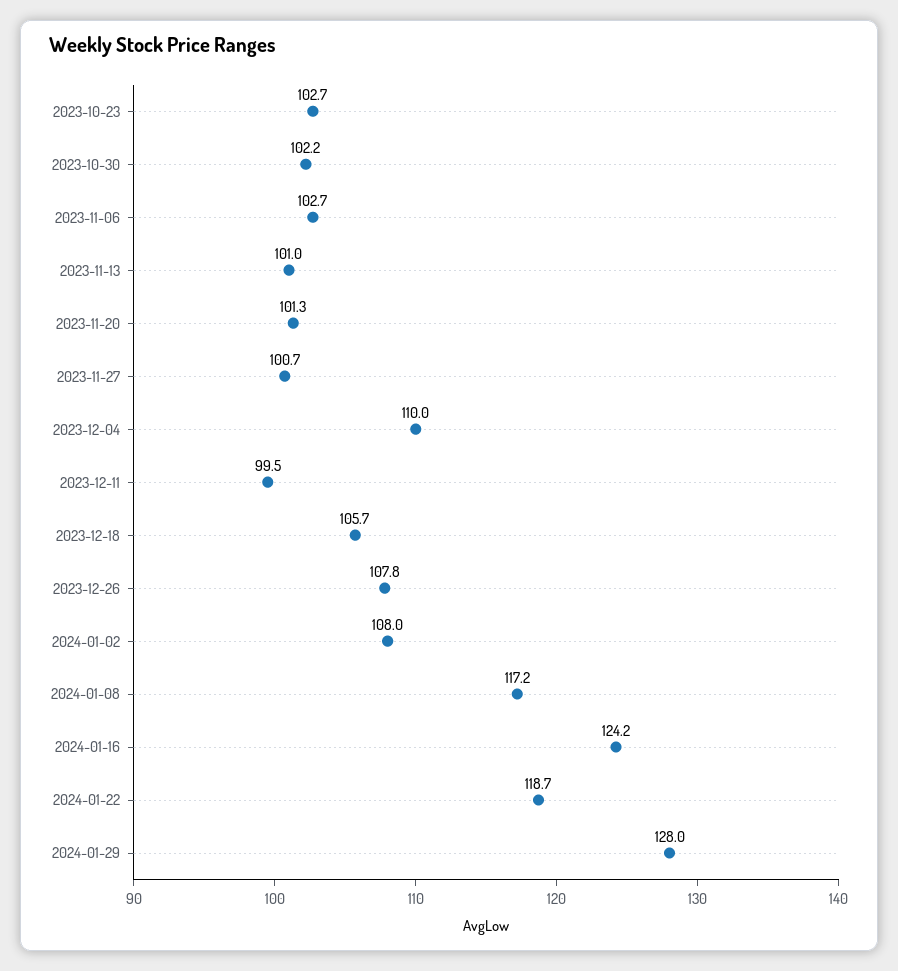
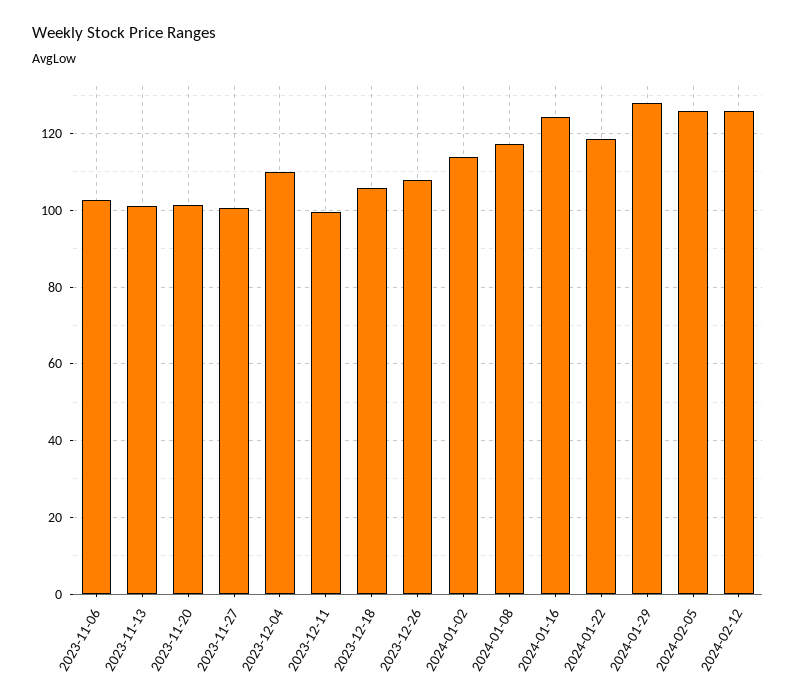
2023-10-23: 102.7 -> none
2023-10-30: 102.2 -> none
2024-01-02: 108 -> 114
2024-02-05: none -> 126
2024-02-12: none -> 126

